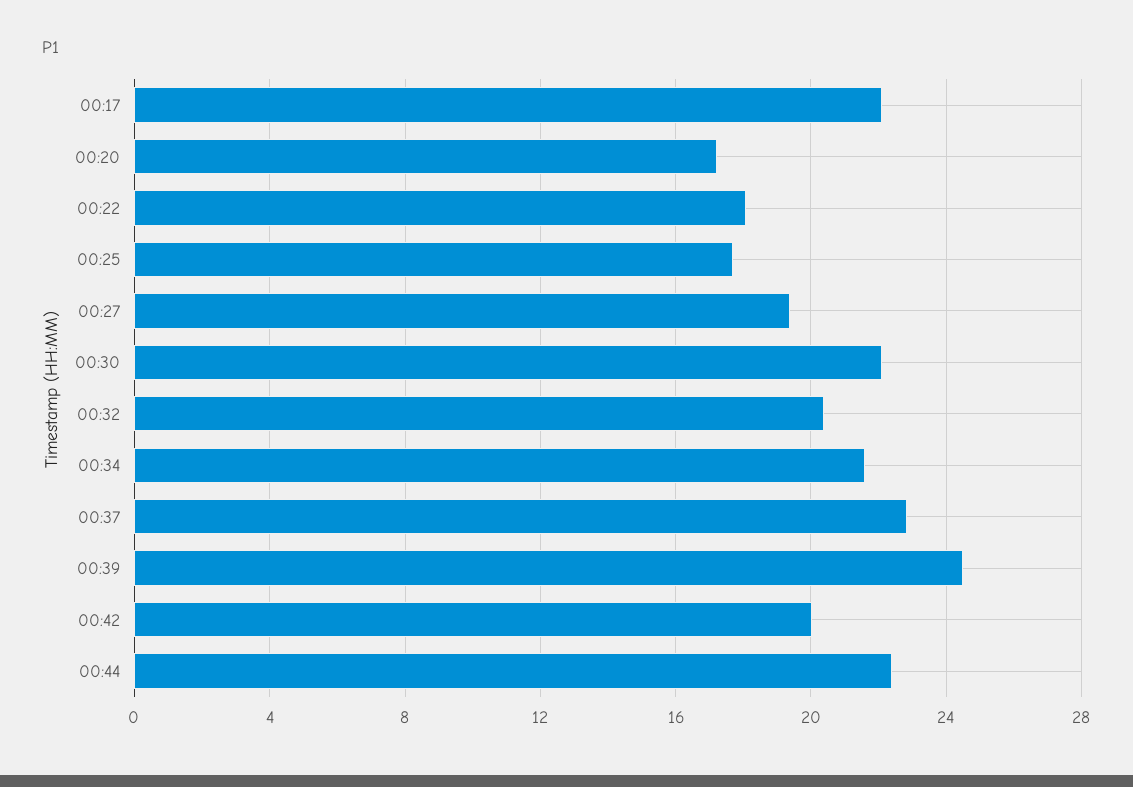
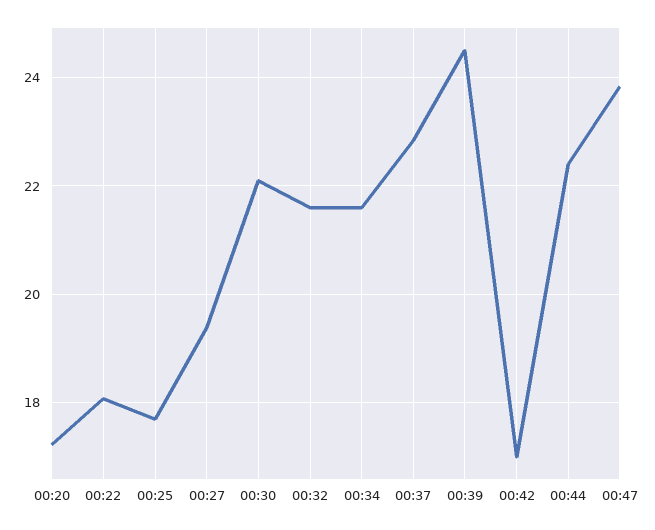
00:17: 22 -> none
00:32: 20.5 -> 21.6
00:42: 20 -> 17
00:47: none -> 23.8

